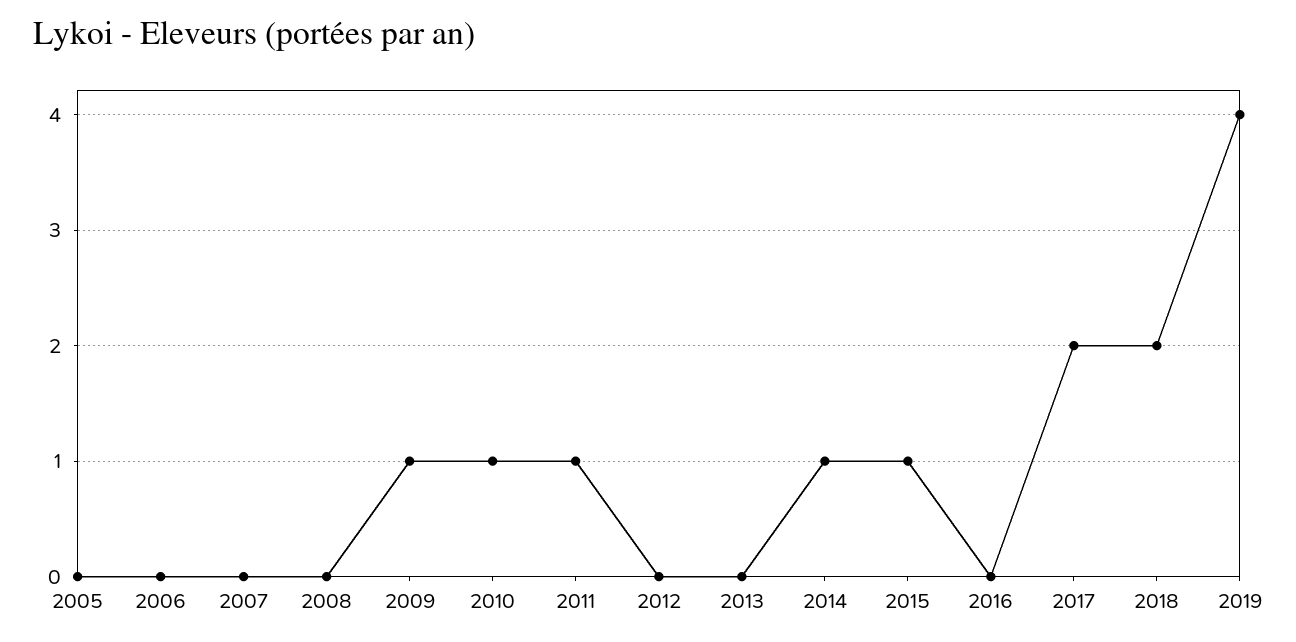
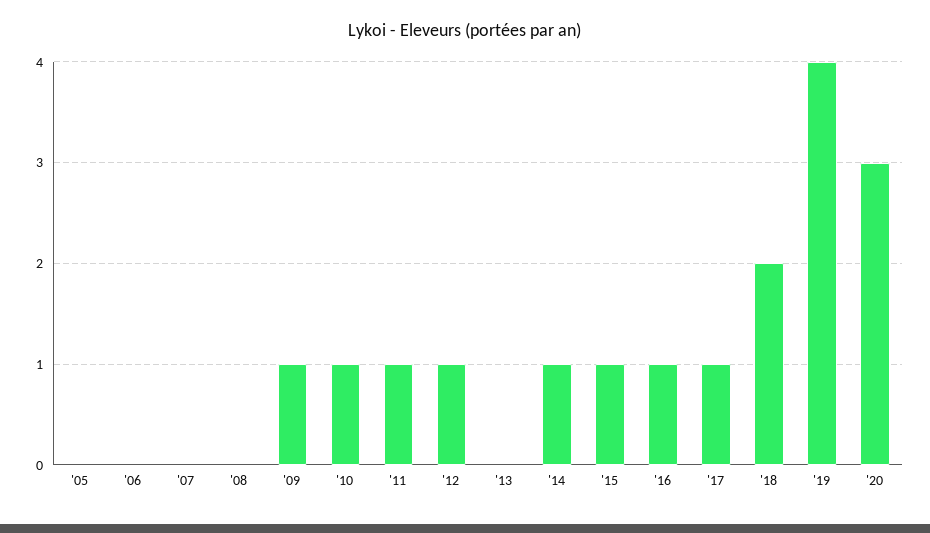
2012: 0 -> 1
2016: 0 -> 1
2017: 2 -> 1
'20: none -> 3

